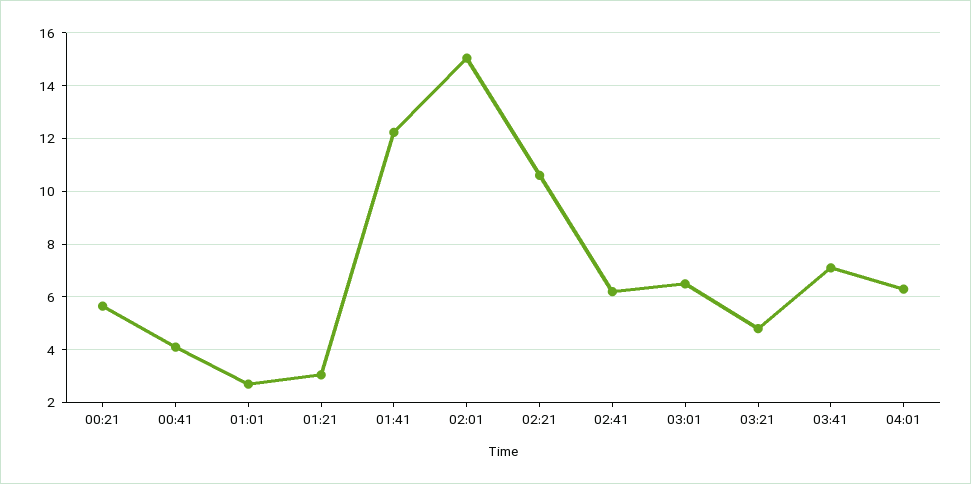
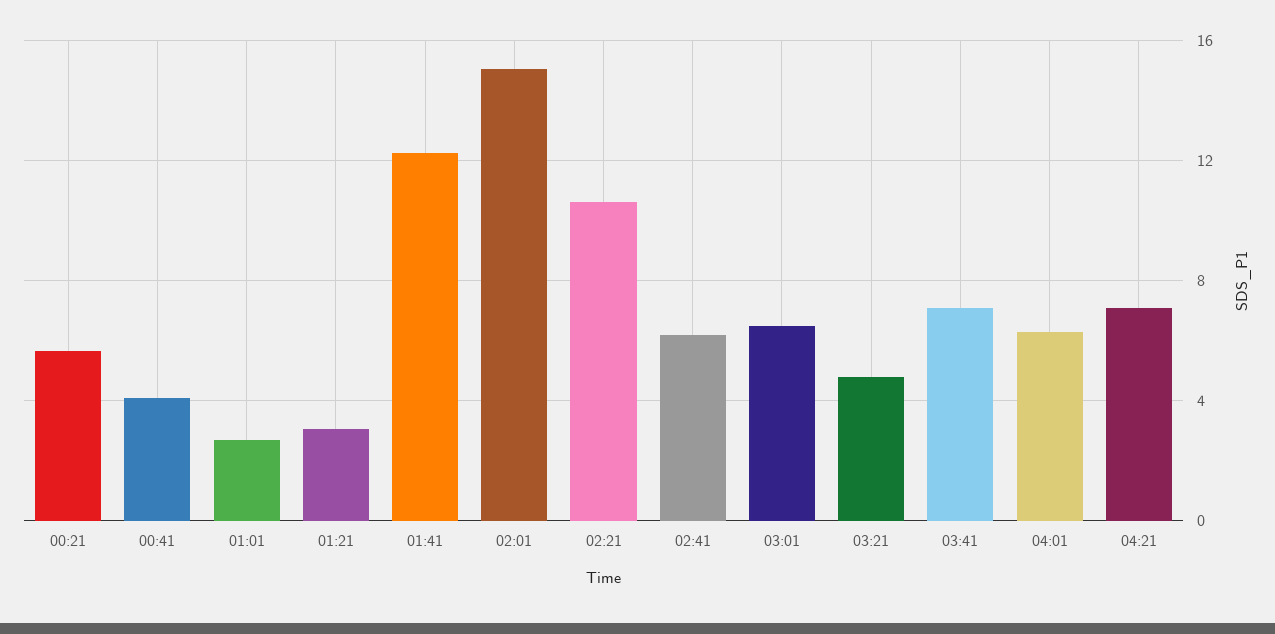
04:21: none -> 7

